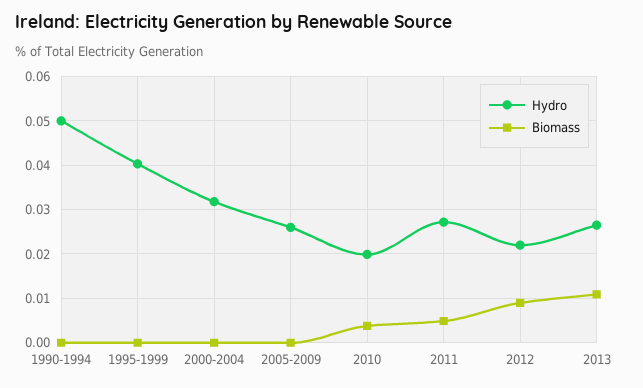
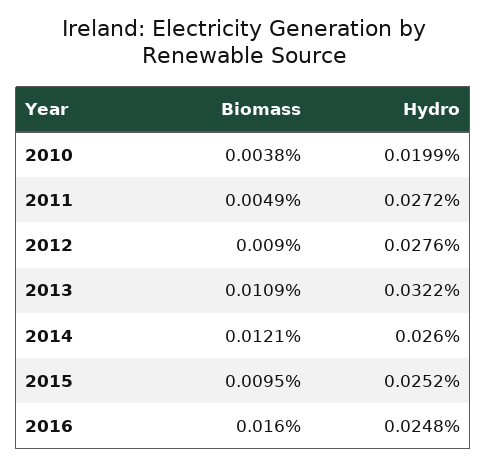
Hydro, 1990-1994: 0.05 -> none
Biomass, 1990-1994: 0 -> none
Hydro, 1995-1999: 0.04 -> none
Biomass, 1995-1999: 0 -> none
Hydro, 2000-2004: 0.032 -> none
Biomass, 2000-2004: 0 -> none
Hydro, 2005-2009: 0.026 -> none
Biomass, 2005-2009: 0 -> none
Hydro, 2012: 0.022 -> 0.0276
Hydro, 2013: 0.026 -> 0.0322
Biomass, 2014: none -> 0.0121
Hydro, 2014: none -> 0.026
Biomass, 2015: none -> 0.0095
Hydro, 2015: none -> 0.0252
Biomass, 2016: none -> 0.016
Hydro, 2016: none -> 0.0248

